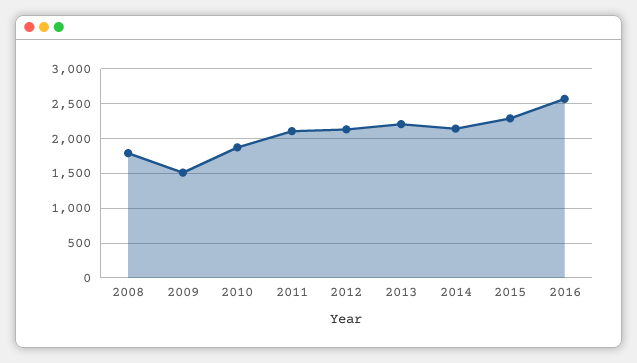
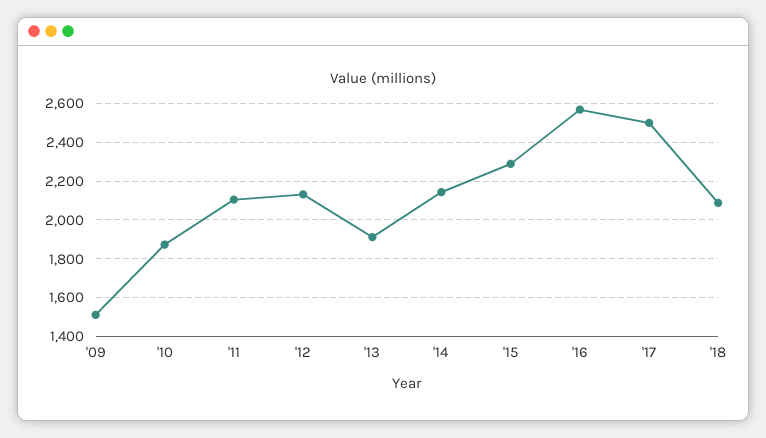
2008: 1800 -> none
2013: 2200 -> 1900
'17: none -> 2500
'18: none -> 2100

